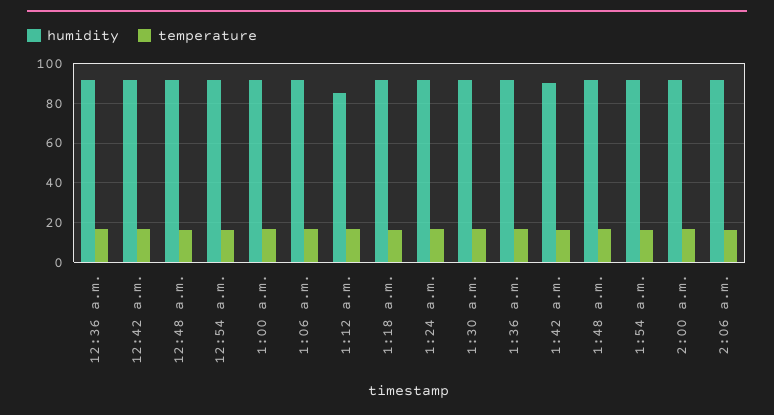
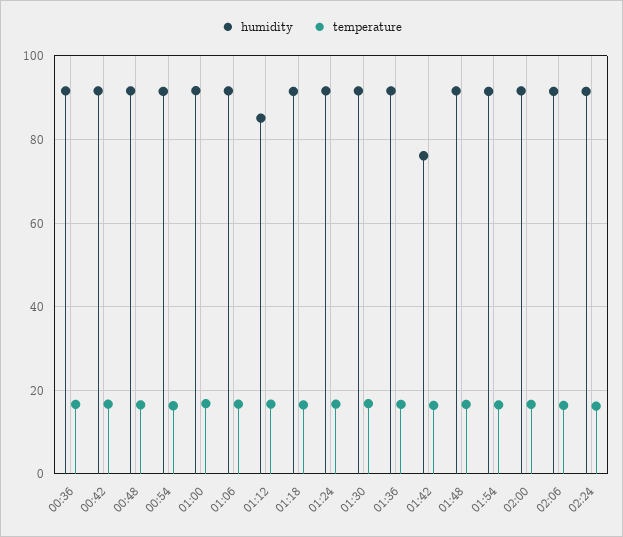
humidity, 1:42 a.m.: 90 -> 76
humidity, 02:24: none -> 92
temperature, 02:24: none -> 16

